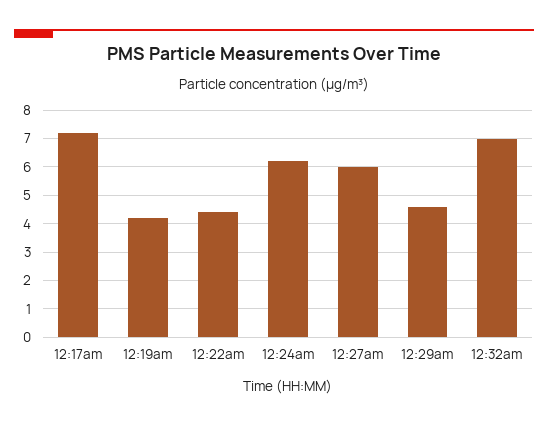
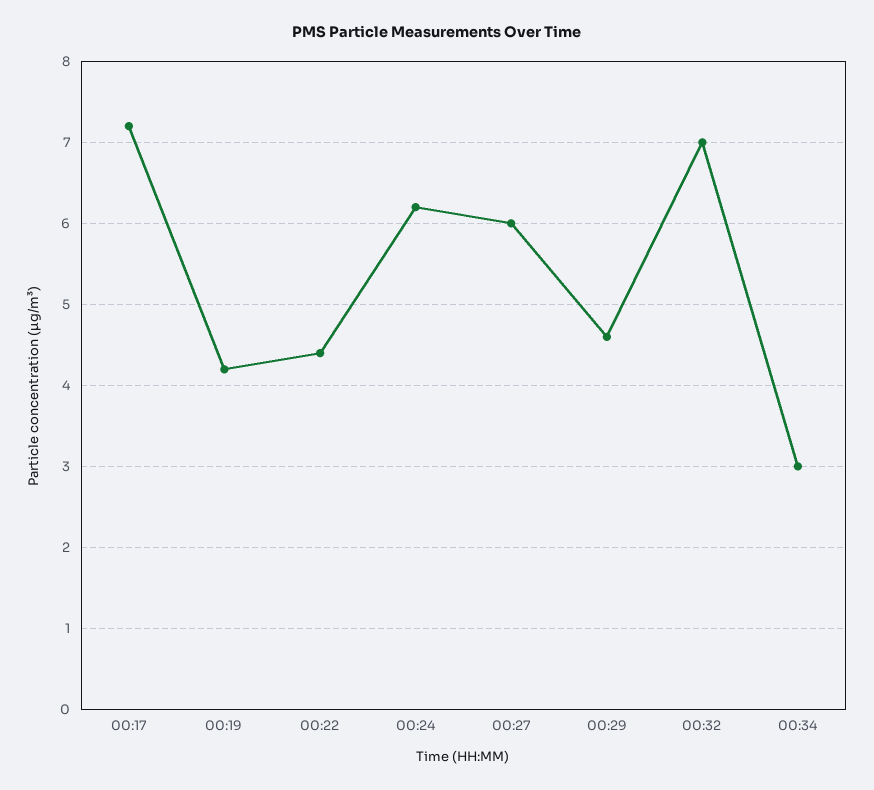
00:34: none -> 3

